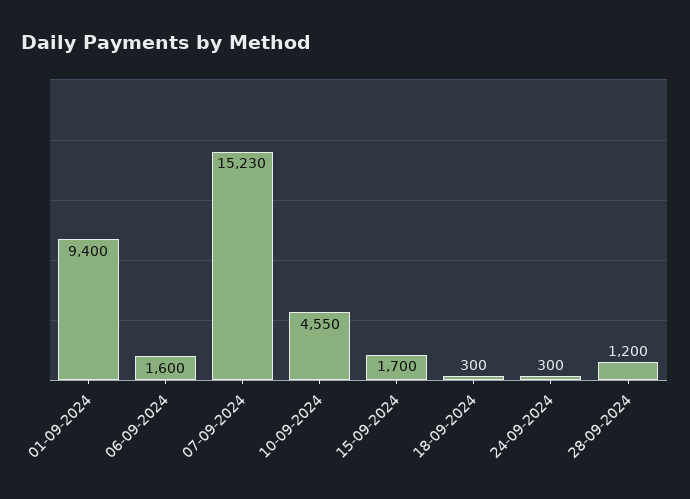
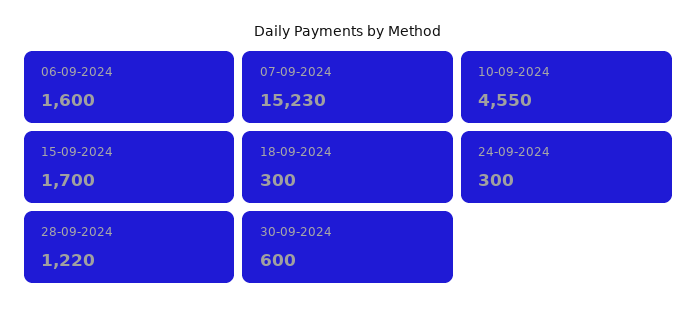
01-09-2024: 9400 -> none
28-09-2024: 1200 -> 1220
30-09-2024: none -> 600

